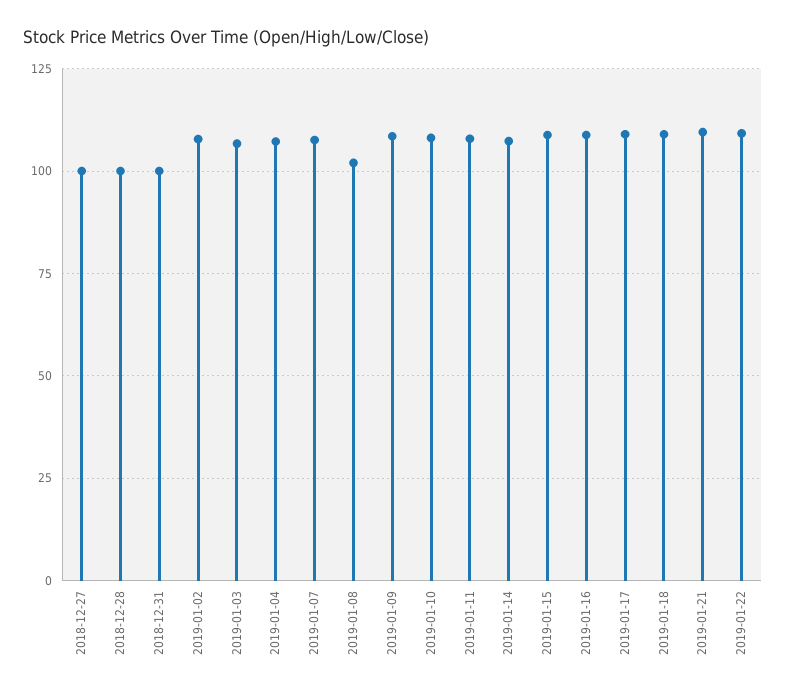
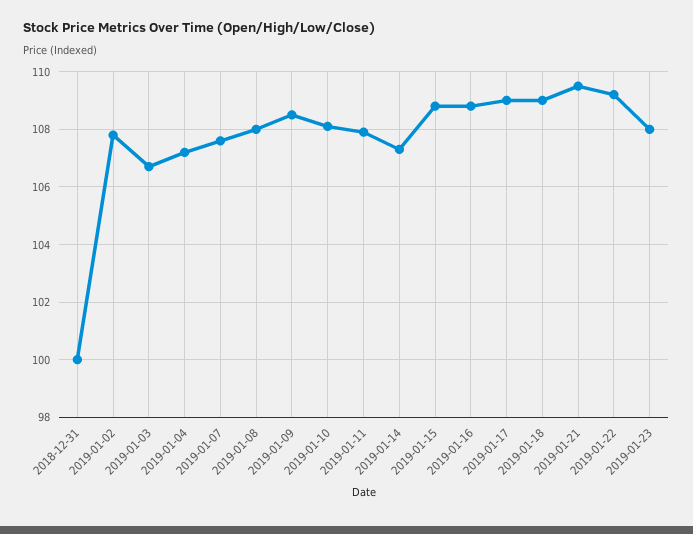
2018-12-27: 100 -> none
2018-12-28: 100 -> none
2019-01-08: 102.5 -> 108
2019-01-23: none -> 108

